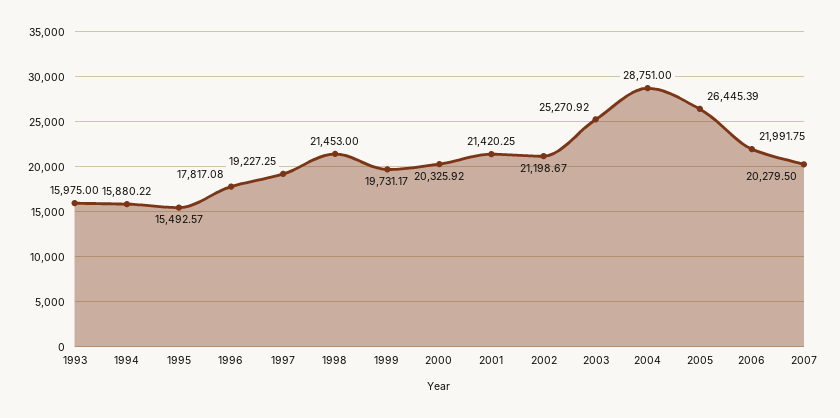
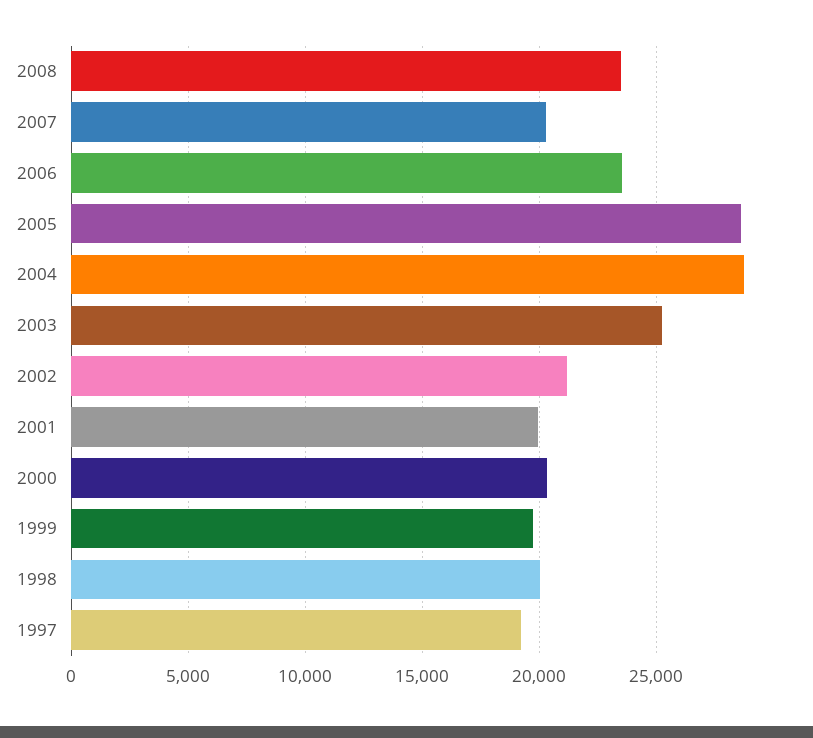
1993: 15975 -> none
1994: 15880.22 -> none
1995: 15492.57 -> none
1996: 17817.08 -> none
1998: 21453 -> 20000
2001: 21420.25 -> 20000
2005: 26445.39 -> 28500
2006: 21991.75 -> 23500
2008: none -> 23500

